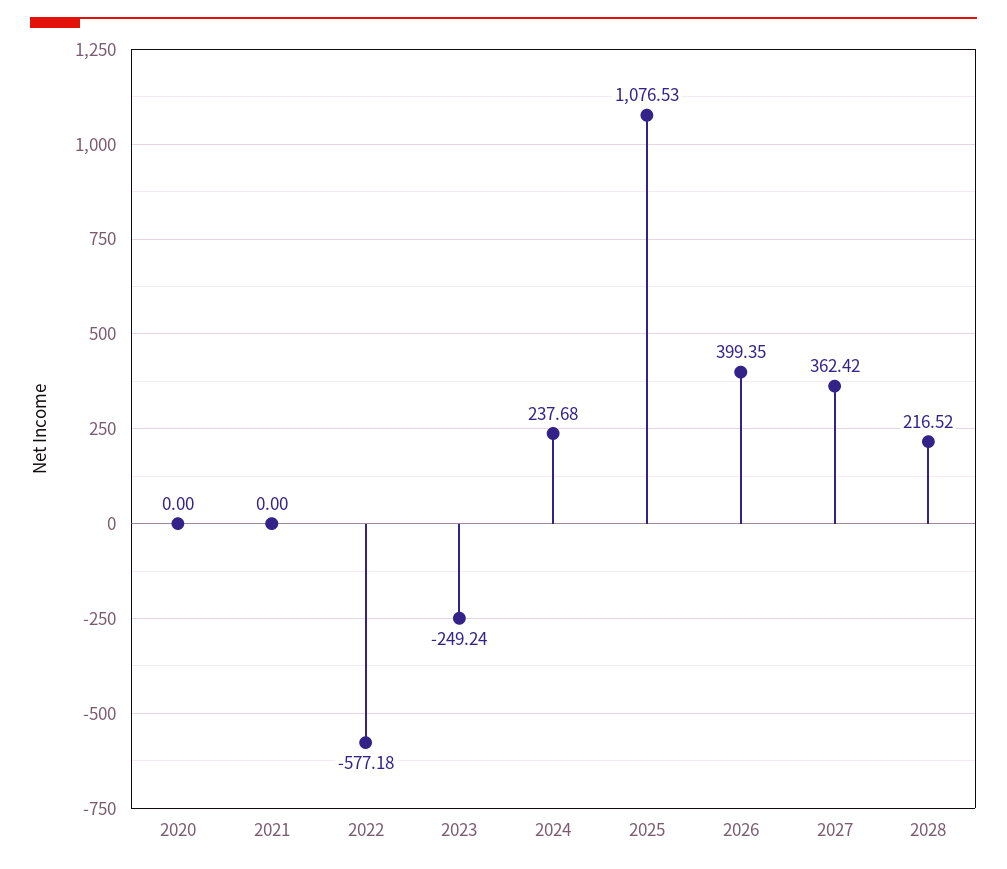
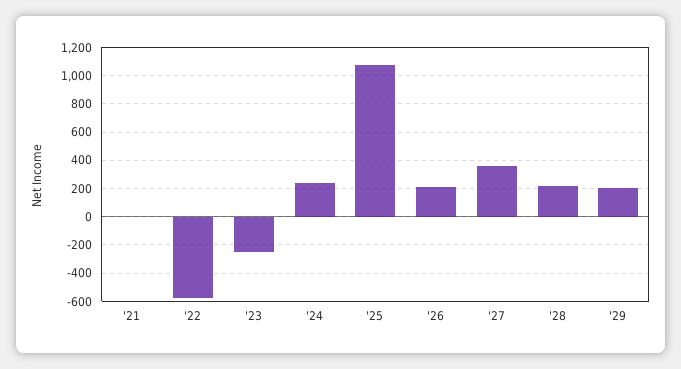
2020: 0 -> none
2026: 399.35 -> 200
'29: none -> 200

